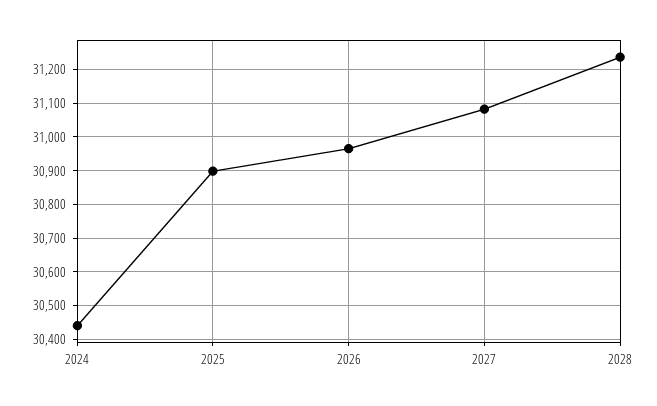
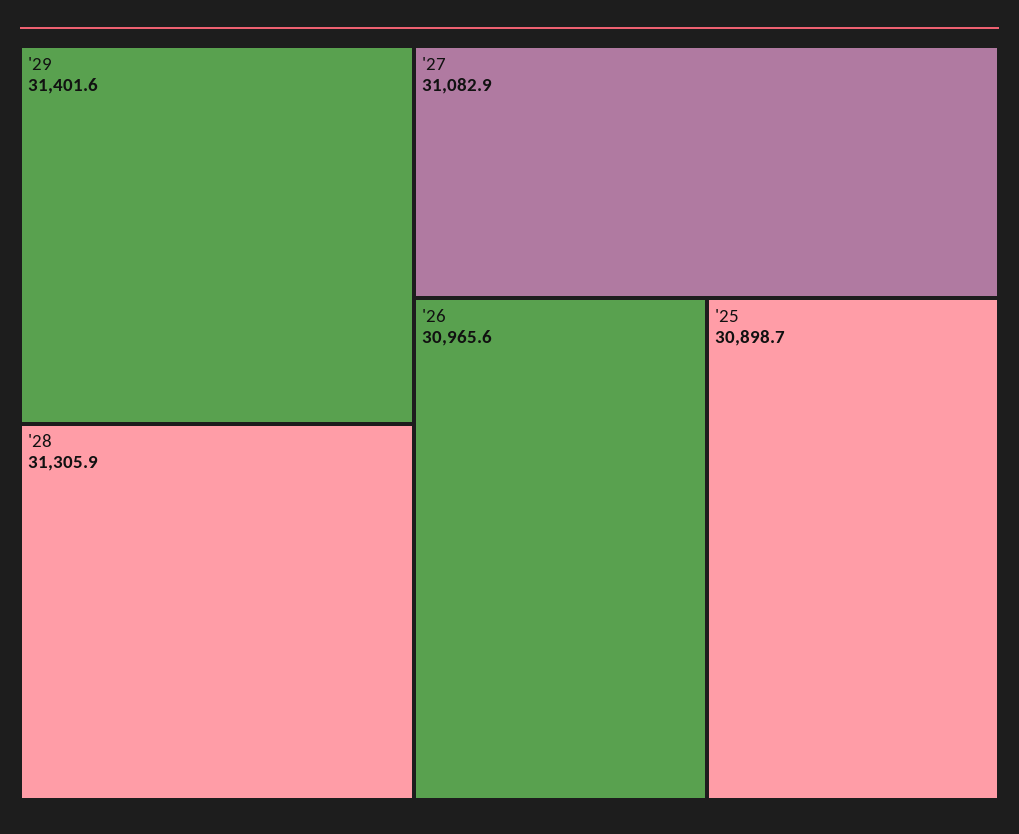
2024: 30440 -> none
2028: 31240 -> 31305.9
'29: none -> 31401.6

